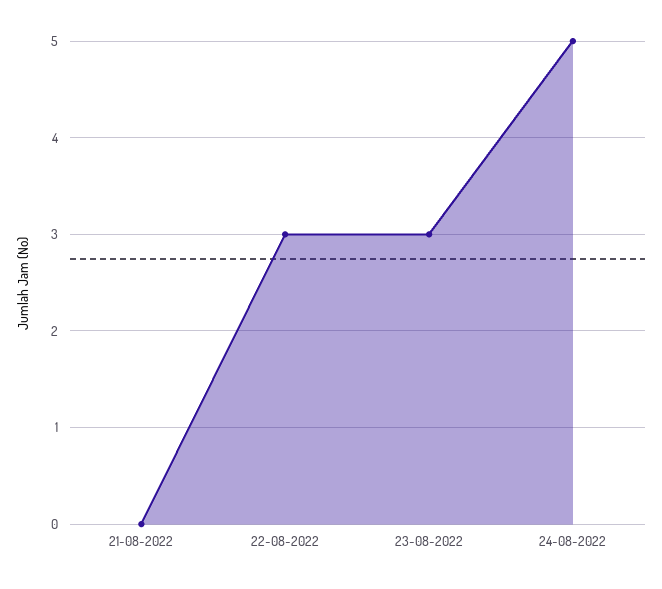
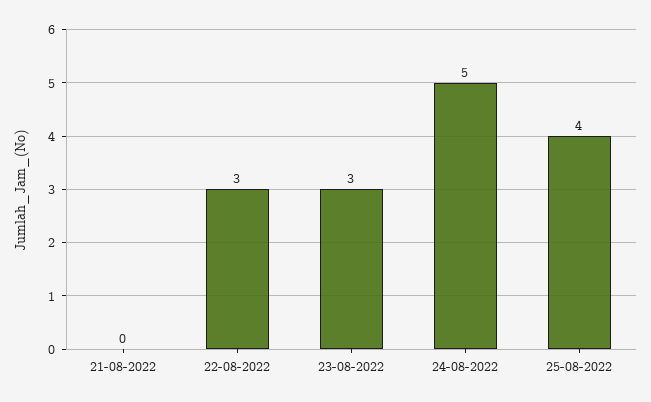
25-08-2022: none -> 4

